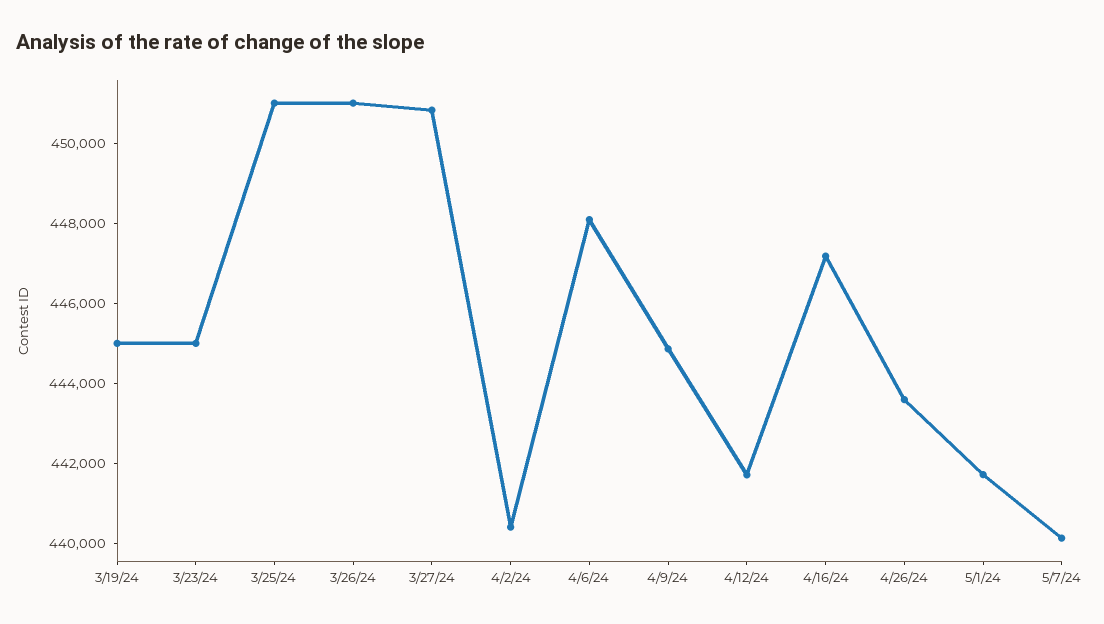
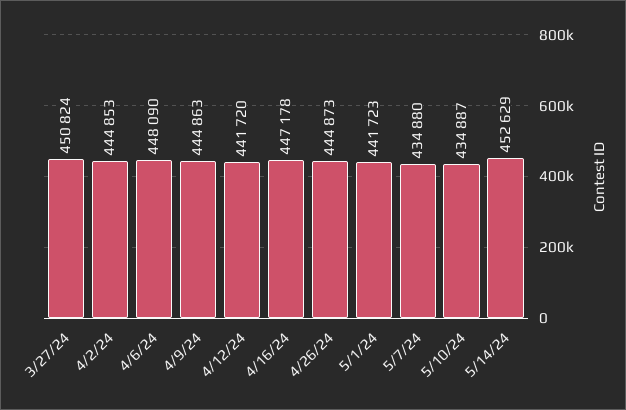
3/19/24: 445000 -> none
3/23/24: 445000 -> none
3/25/24: 451000 -> none
3/26/24: 451000 -> none
4/2/24: 440500 -> 444853
4/26/24: 443500 -> 444873
5/7/24: 440000 -> 434880
5/10/24: none -> 434887
5/14/24: none -> 452629

